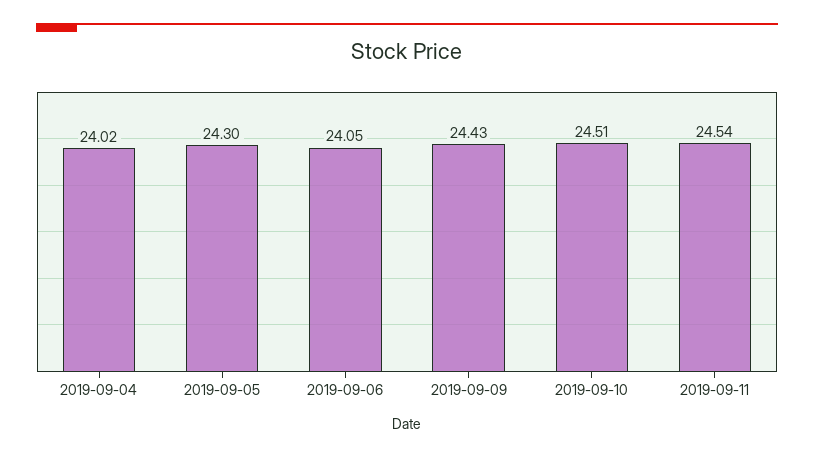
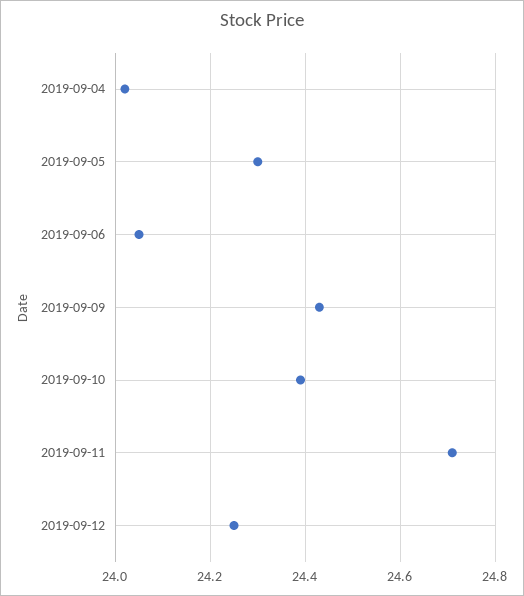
2019-09-10: 24.51 -> 24.4
2019-09-11: 24.54 -> 24.7
2019-09-12: none -> 24.25

